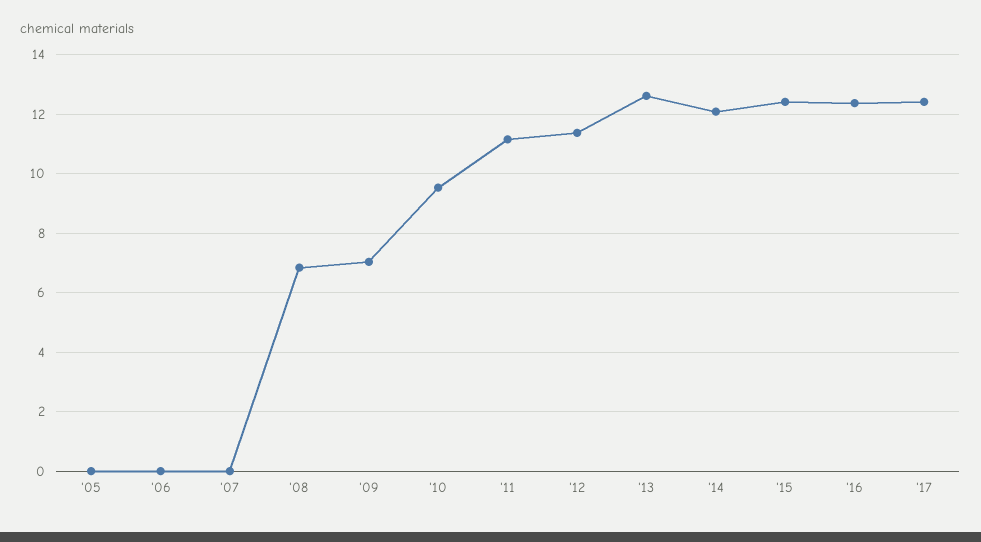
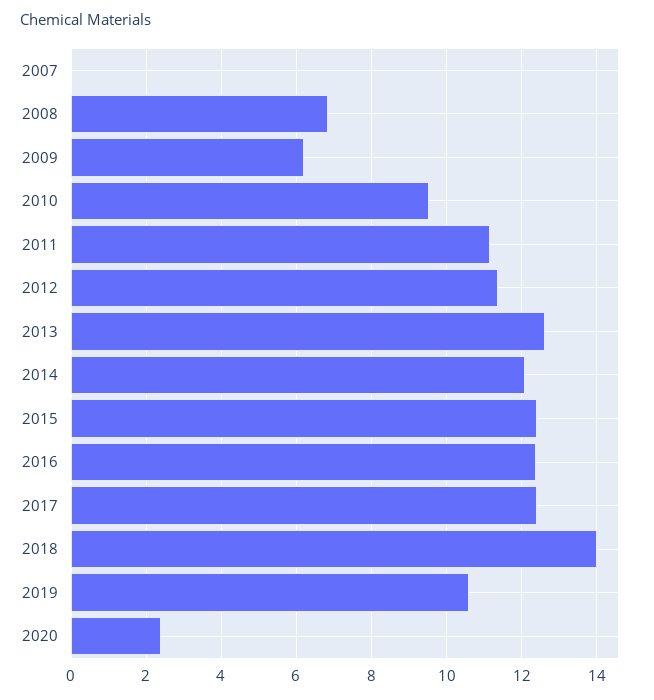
'05: 0 -> none
'06: 0 -> none
'09: 7 -> 6.2
2018: none -> 14
2019: none -> 10.6
2020: none -> 2.4

